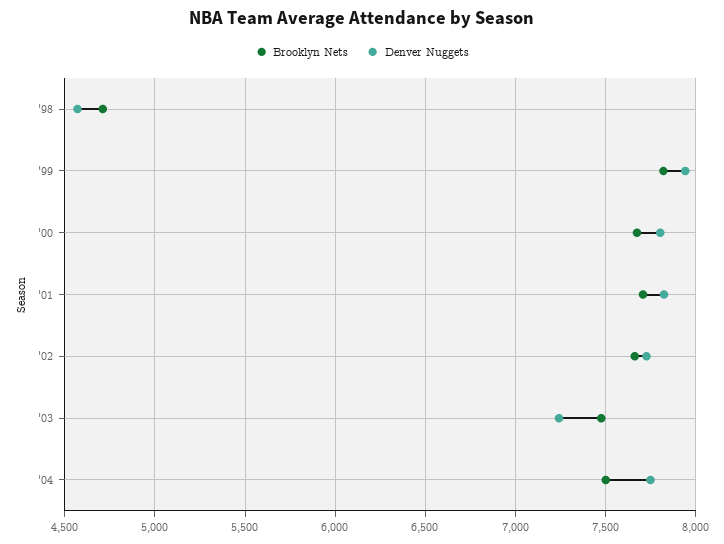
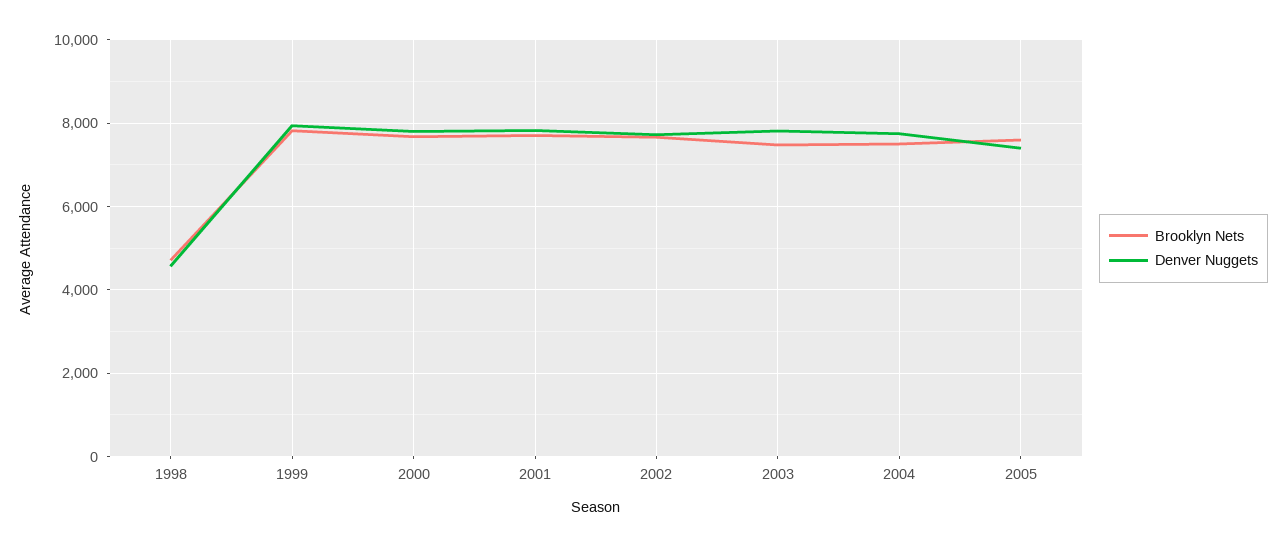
Denver Nuggets, '03: 7250 -> 7800
Brooklyn Nets, 2005: none -> 7600
Denver Nuggets, 2005: none -> 7400

